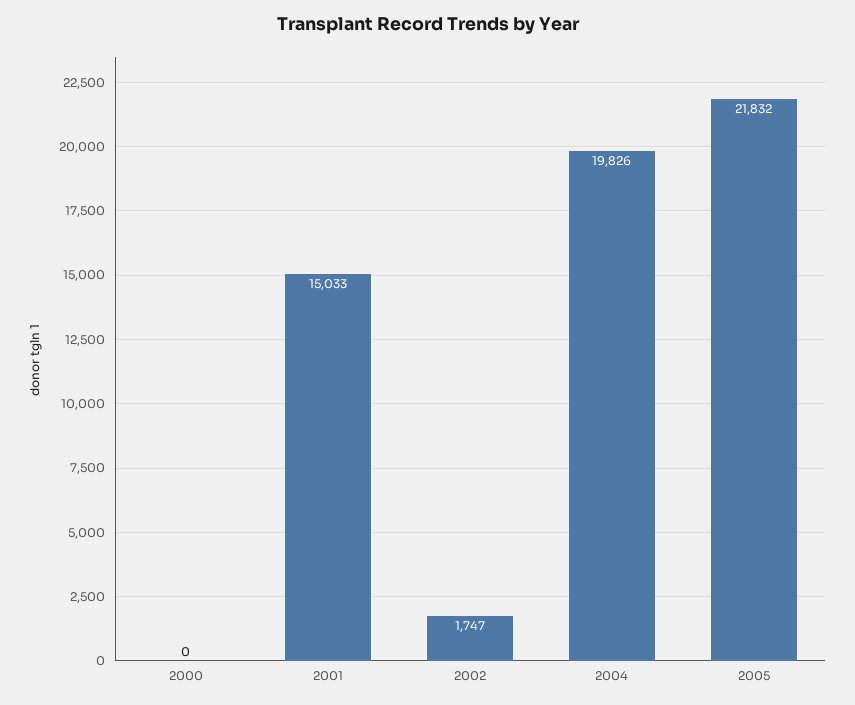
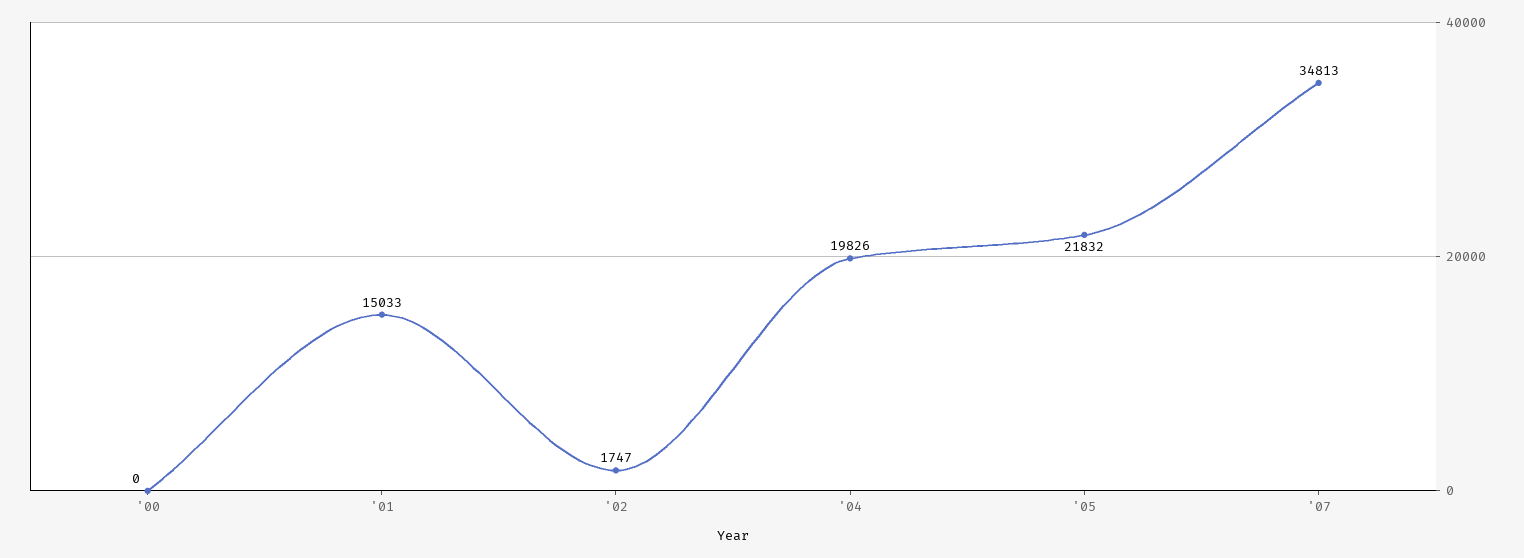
'07: none -> 34813

